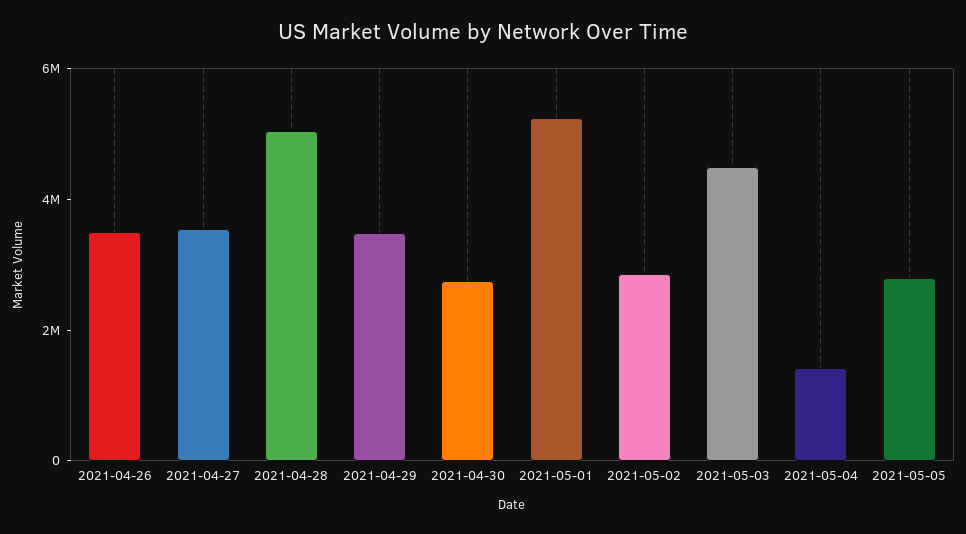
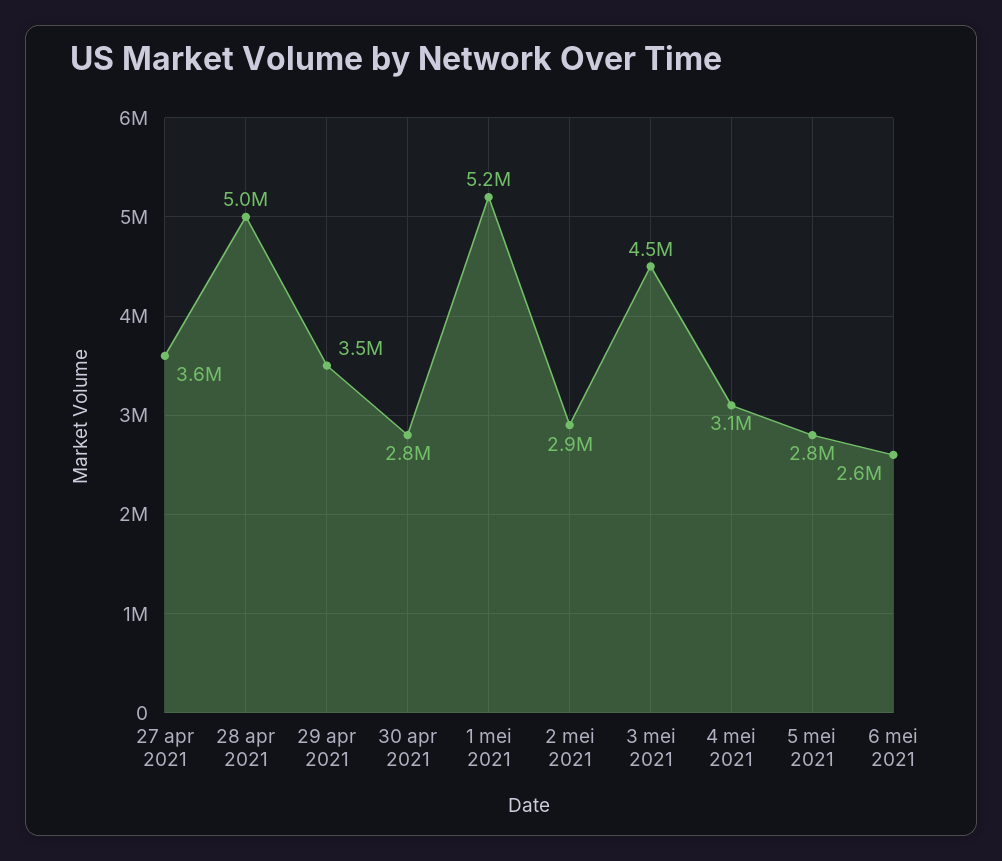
2021-04-26: 3500000 -> none
2021-05-04: 1500000 -> 3100000
6 mei 2021: none -> 2600000

